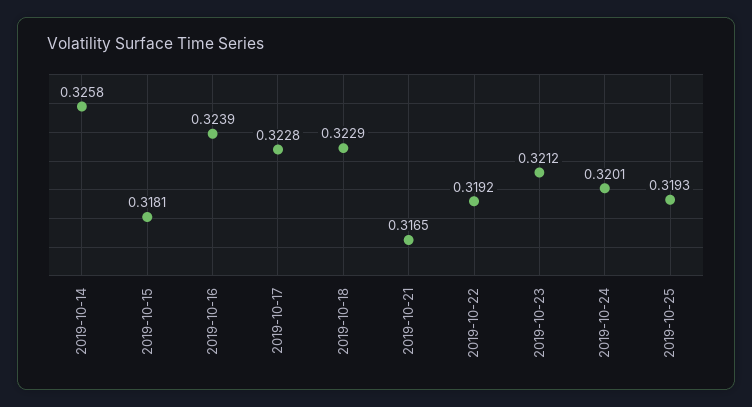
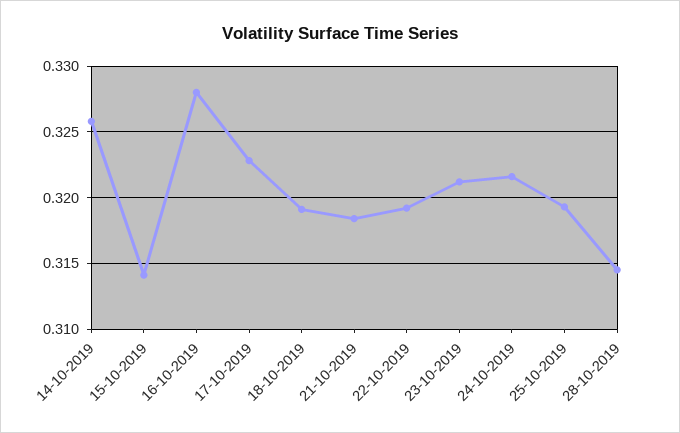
2019-10-15: 0.3181 -> 0.314
2019-10-16: 0.3239 -> 0.328
2019-10-18: 0.3229 -> 0.319
2019-10-21: 0.3165 -> 0.3185
2019-10-24: 0.3201 -> 0.3215
28-10-2019: none -> 0.3145

